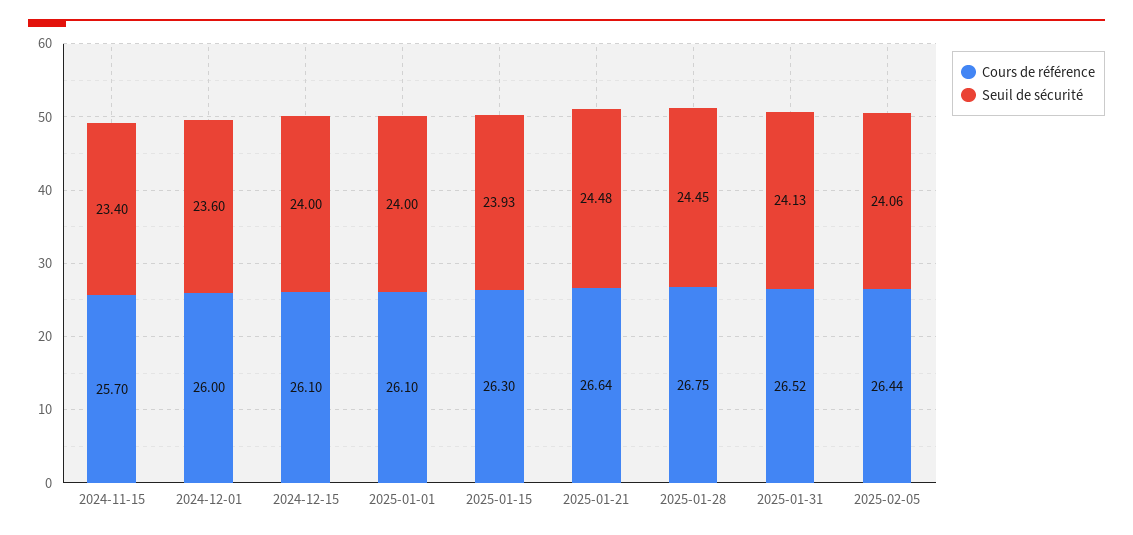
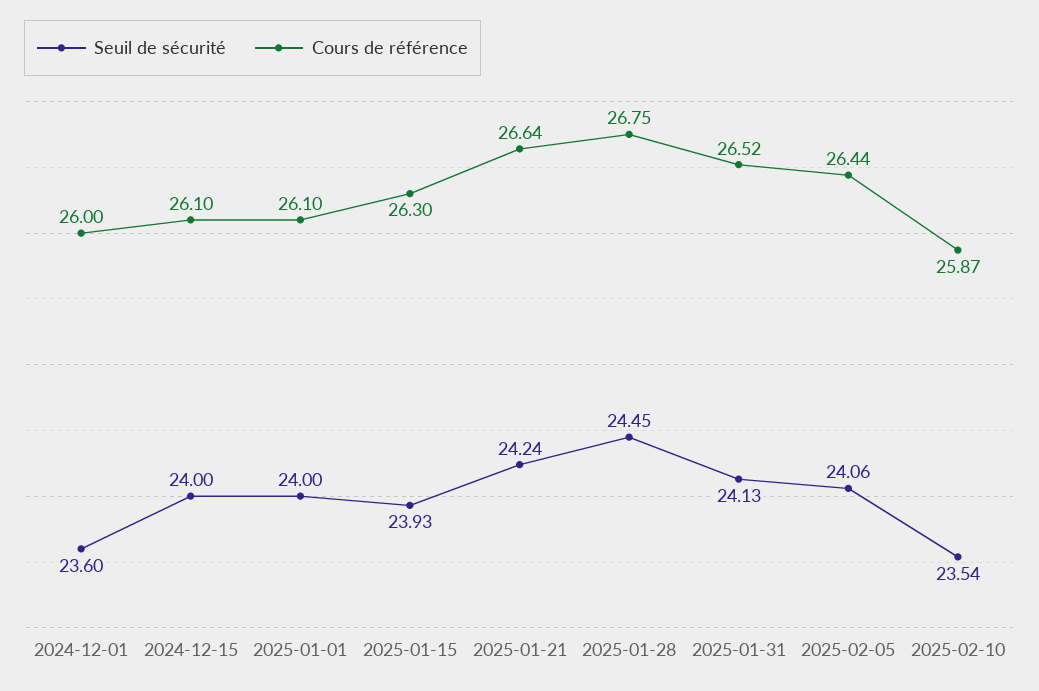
Cours de référence, 2024-11-15: 25.7 -> none
Seuil de sécurité, 2024-11-15: 23.4 -> none
Seuil de sécurité, 2025-01-21: 24.48 -> 24.24
Seuil de sécurité, 2025-02-10: none -> 23.54
Cours de référence, 2025-02-10: none -> 25.87

